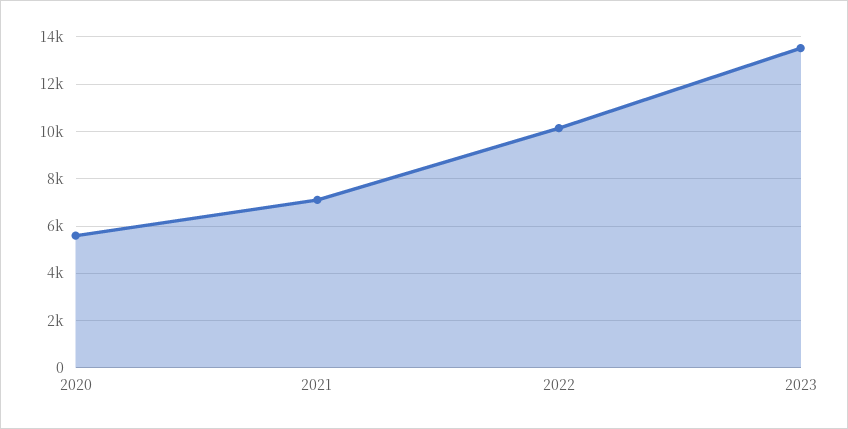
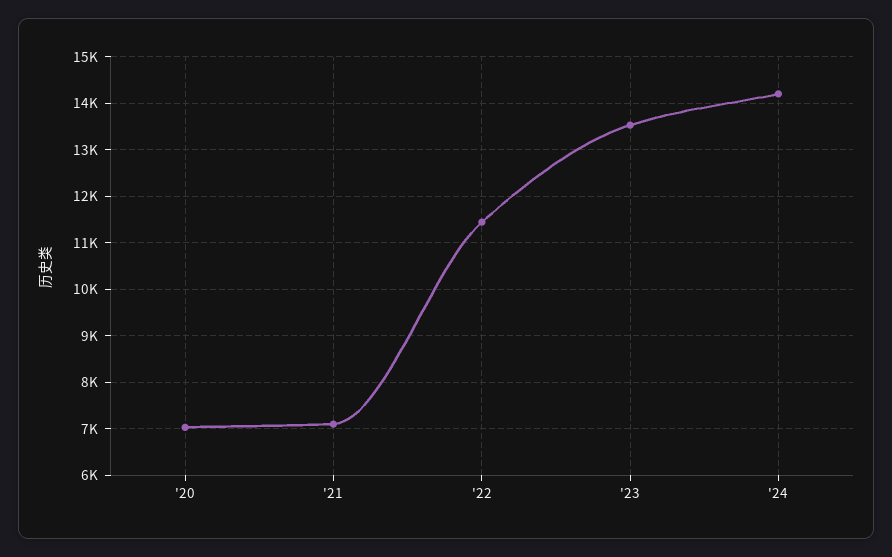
2020: 5500 -> 7000
2022: 10000 -> 11400
'24: none -> 14200

